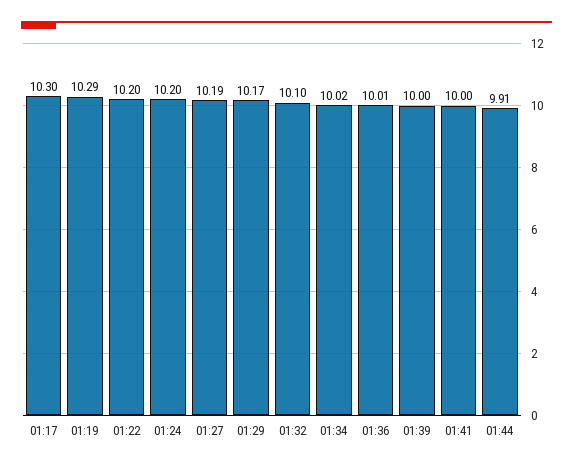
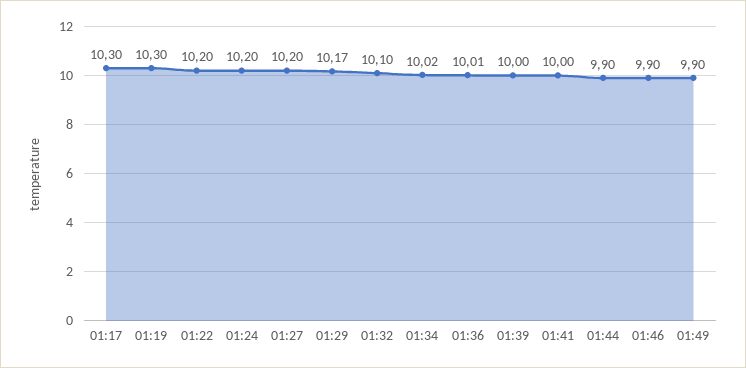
01:19: 10.29 -> 10.3
01:27: 10.19 -> 10.2
01:44: 9.91 -> 9.9
01:46: none -> 9.9
01:49: none -> 9.9

